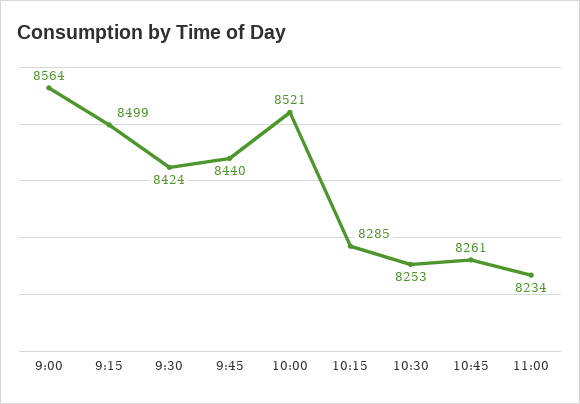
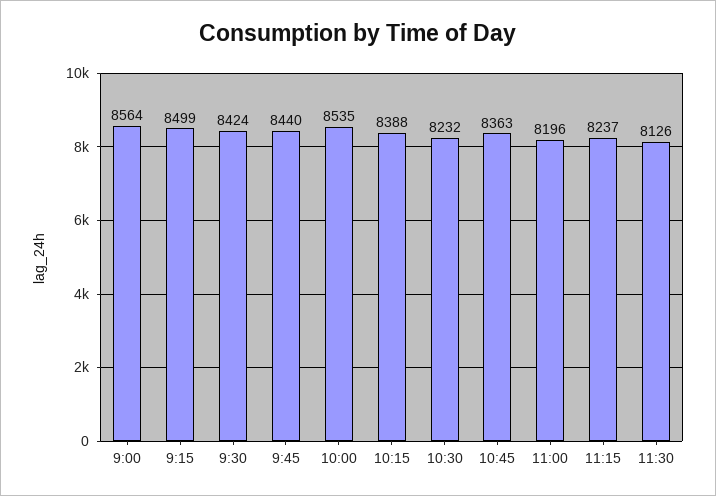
10:00: 8521 -> 8535
10:15: 8285 -> 8388
10:30: 8253 -> 8232
10:45: 8261 -> 8363
11:00: 8234 -> 8196
11:15: none -> 8237
11:30: none -> 8126

